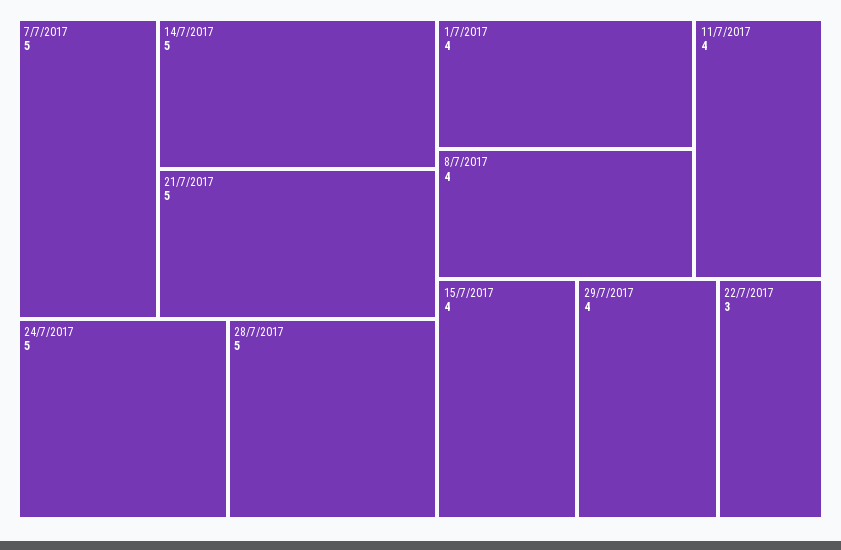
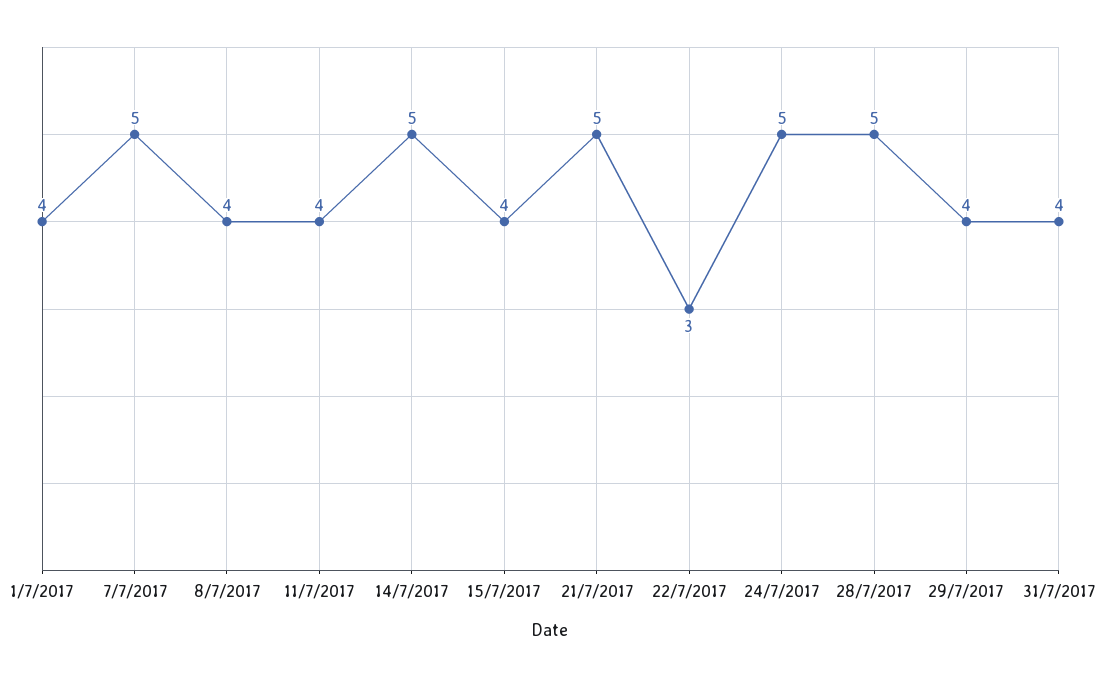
31/7/2017: none -> 4

